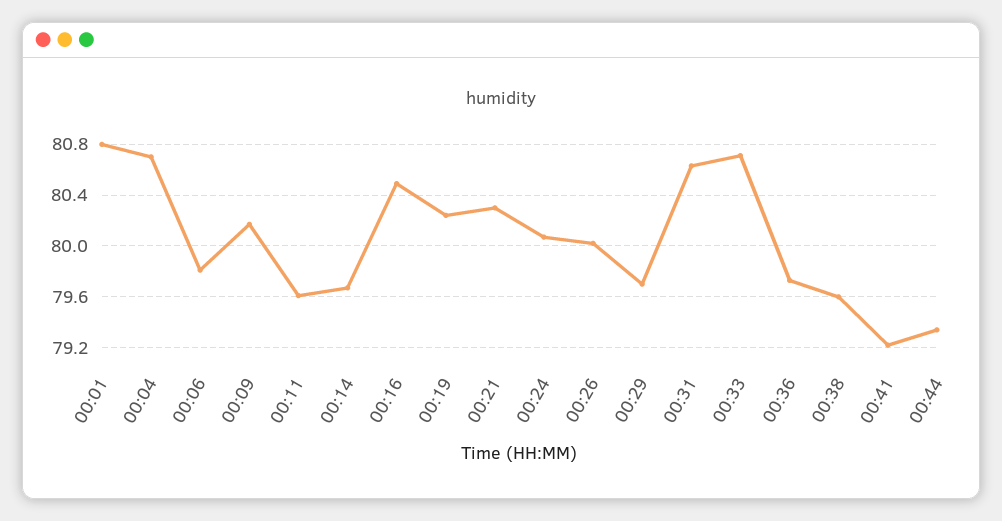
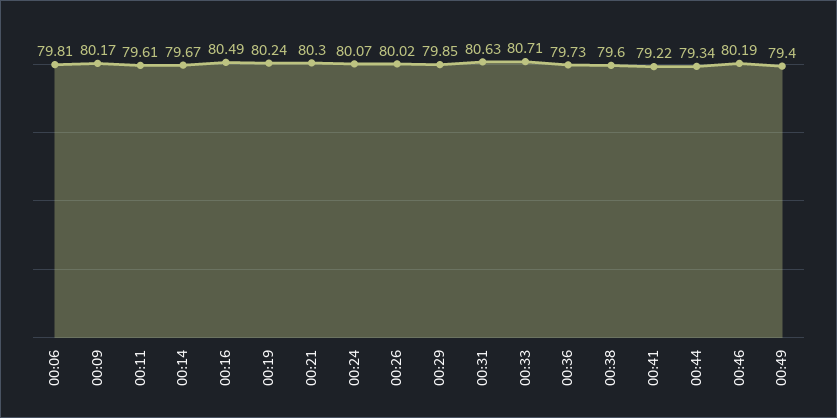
00:01: 80.8 -> none
00:04: 80.7 -> none
00:29: 79.7 -> 79.85
00:46: none -> 80.19
00:49: none -> 79.4

